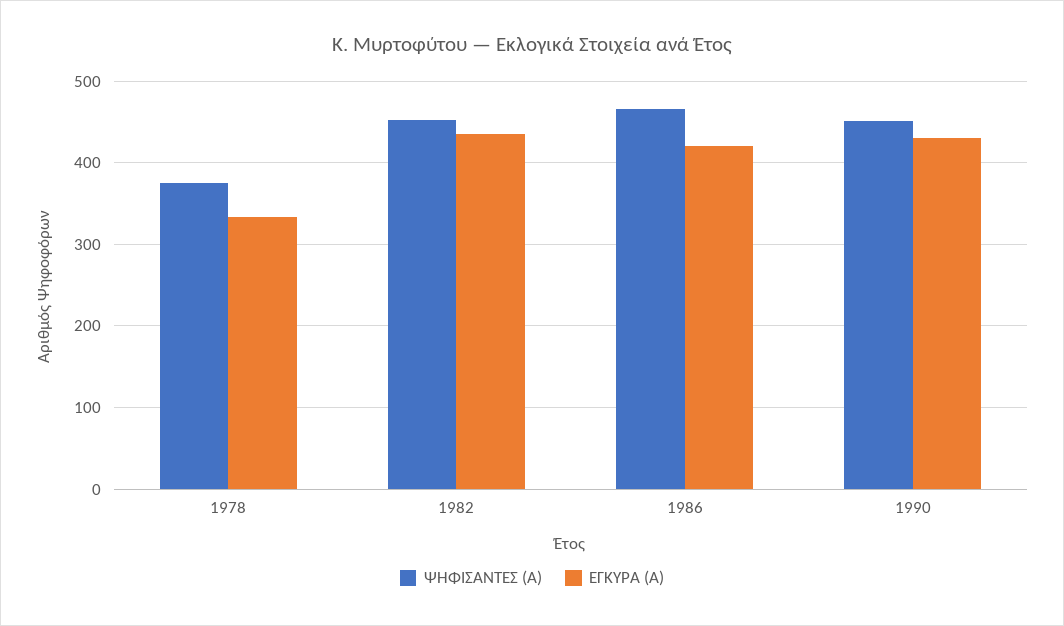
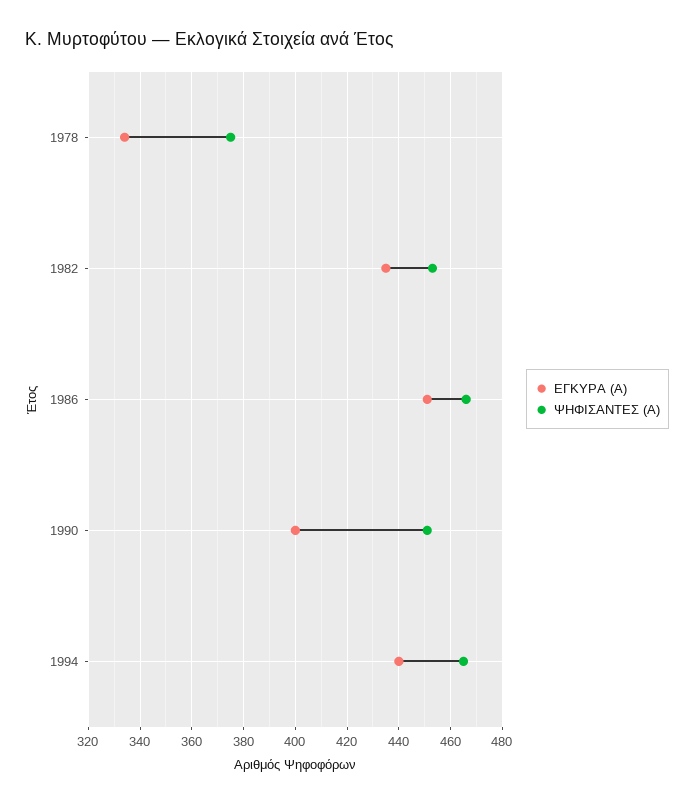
ΕΓΚΥΡΑ (Α), 1986: 420 -> 450
ΕΓΚΥΡΑ (Α), 1990: 430 -> 400
ΕΓΚΥΡΑ (Α), 1994: none -> 440
ΨΗΦΙΣΑΝΤΕΣ (Α), 1994: none -> 465

